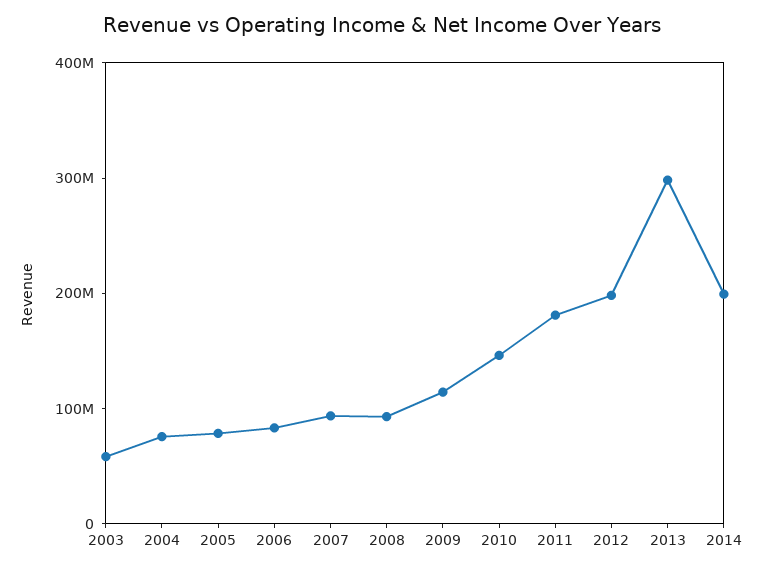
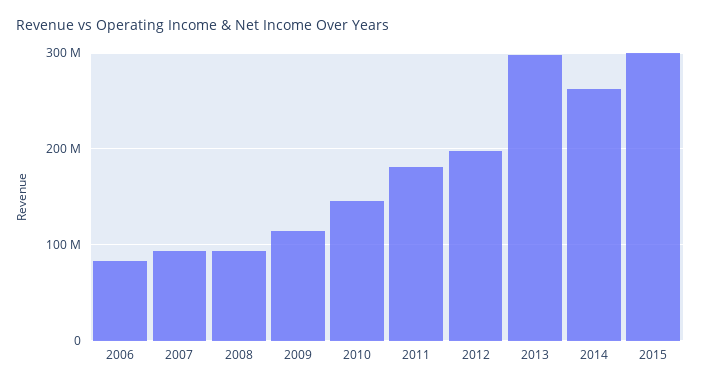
2003: 60000000 -> none
2004: 80000000 -> none
2005: 80000000 -> none
2014: 200000000 -> 260000000
2015: none -> 300000000

